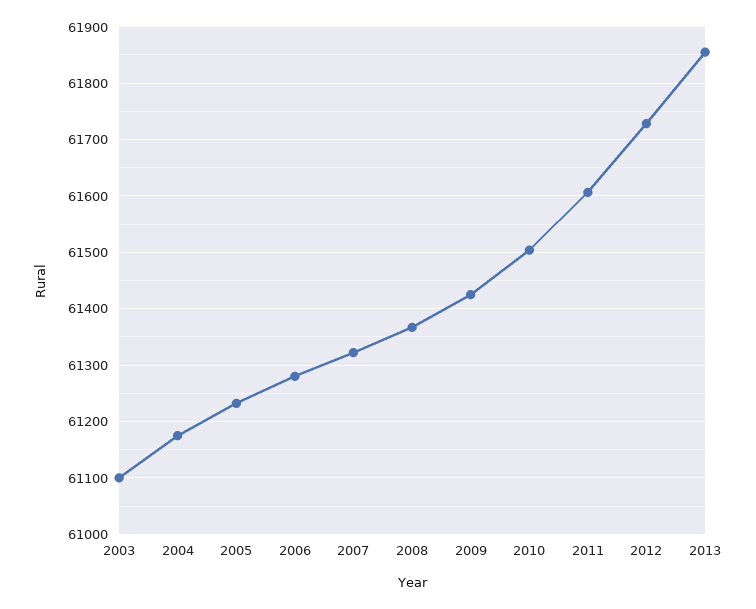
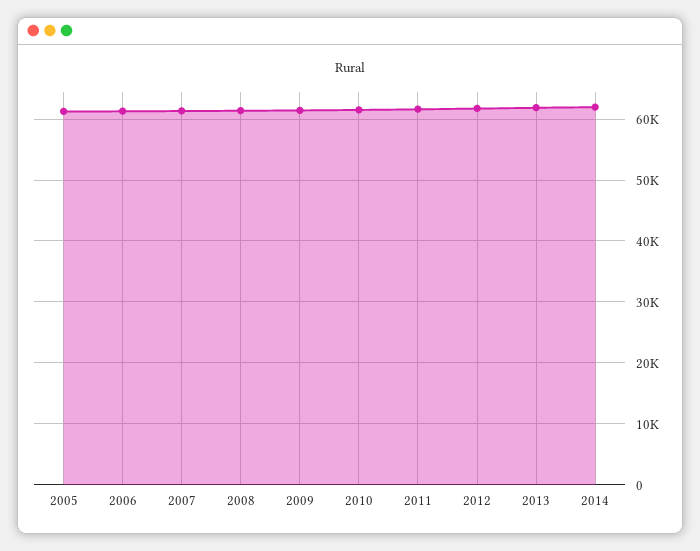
2003: 61100 -> none
2004: 61180 -> none
2014: none -> 62000

